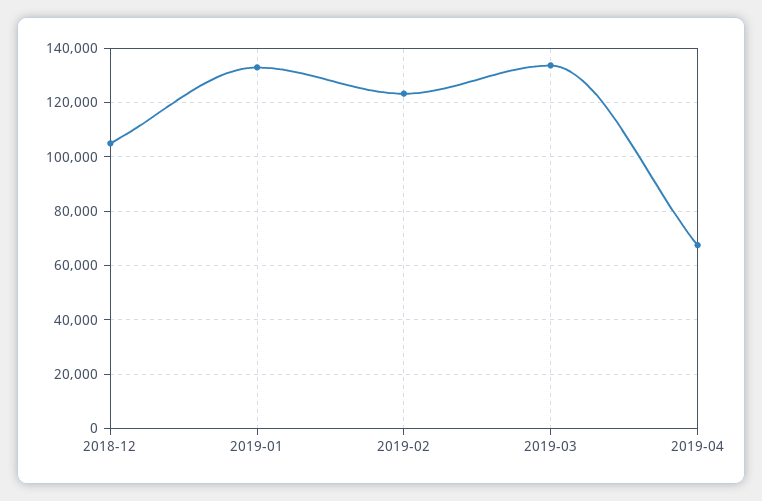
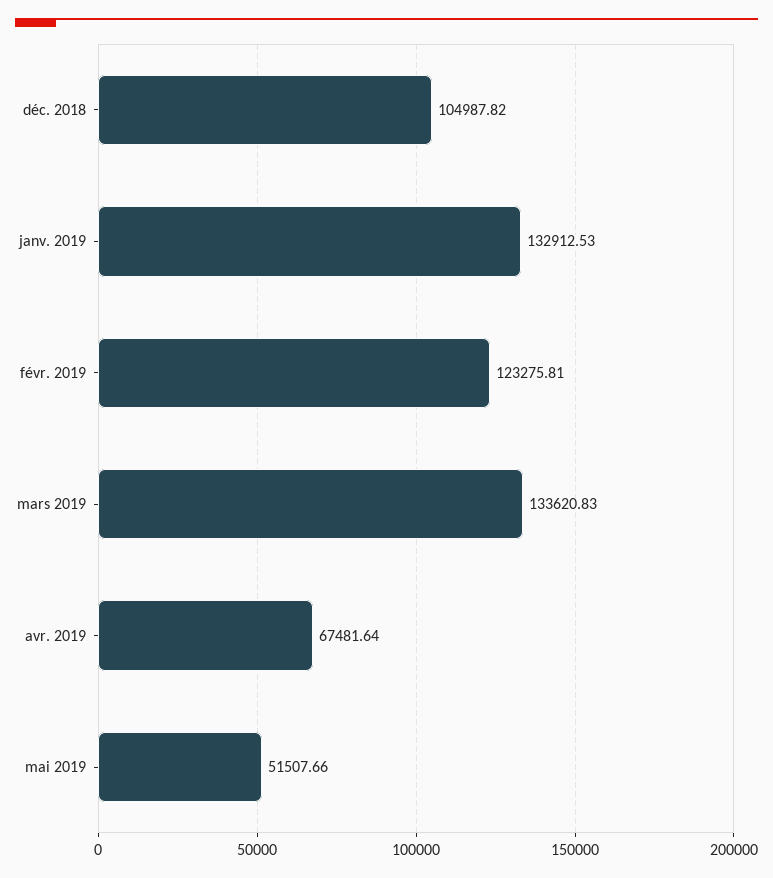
mai 2019: none -> 51507.66

